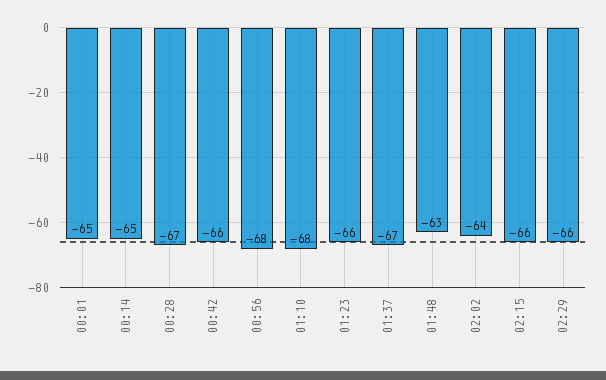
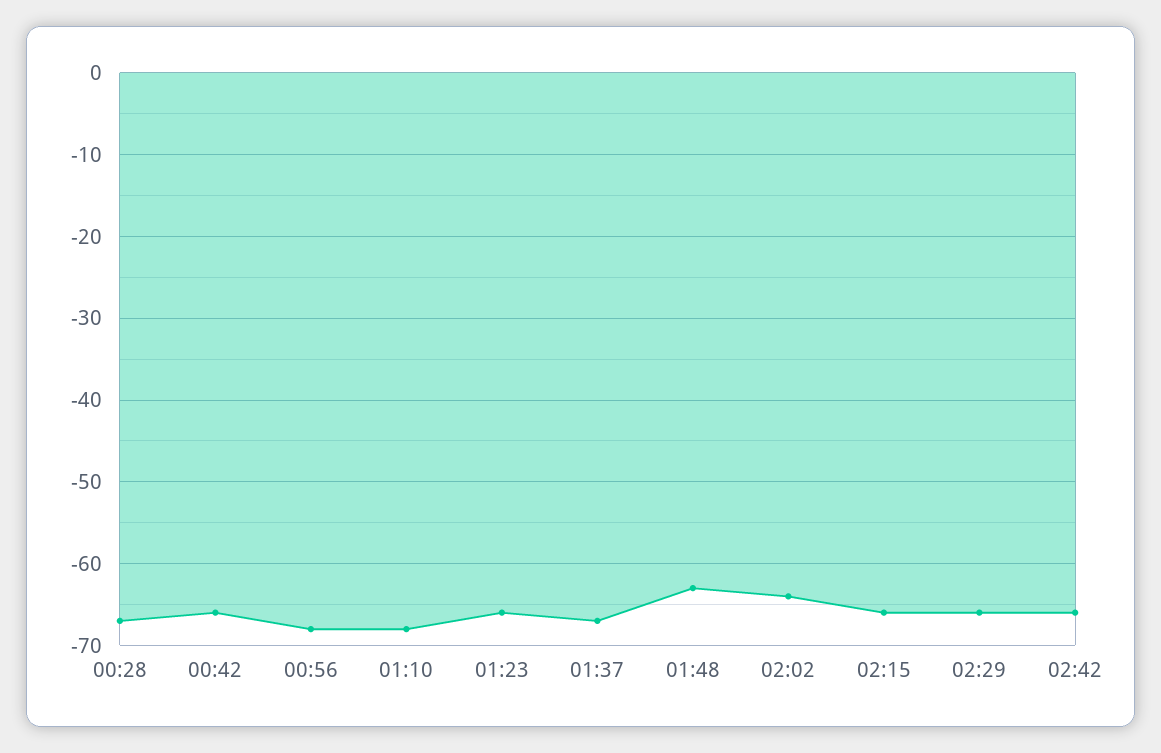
00:01: -65 -> none
00:14: -65 -> none
02:42: none -> -66

